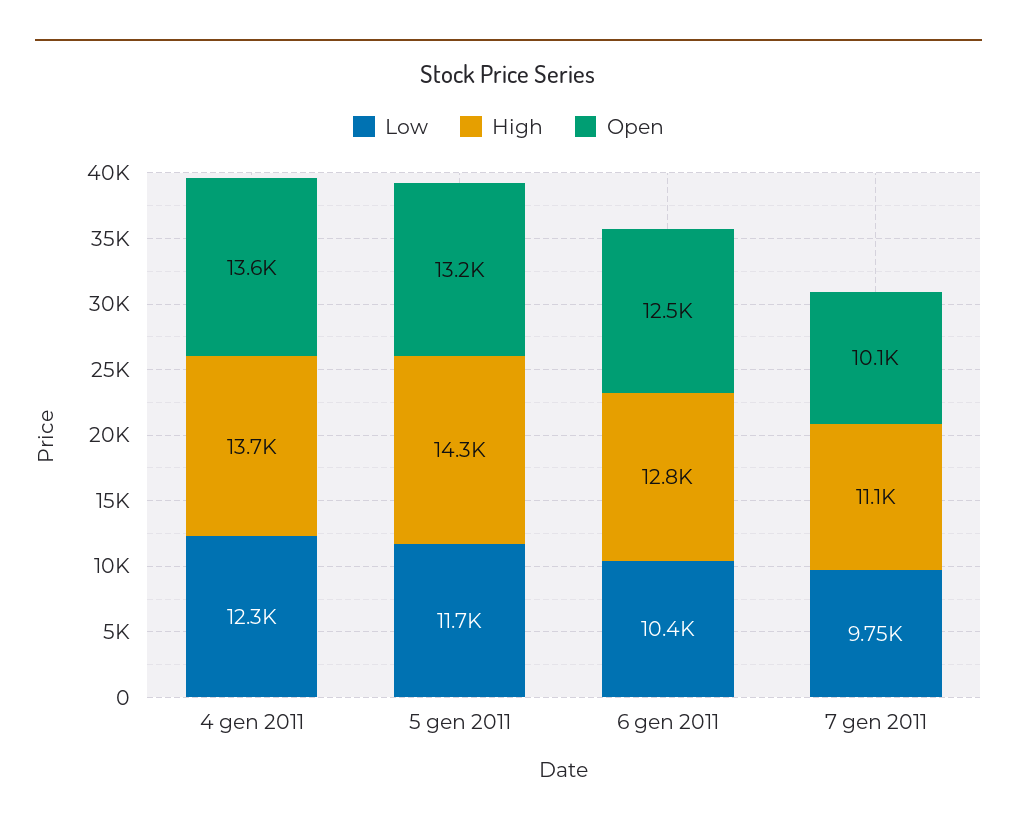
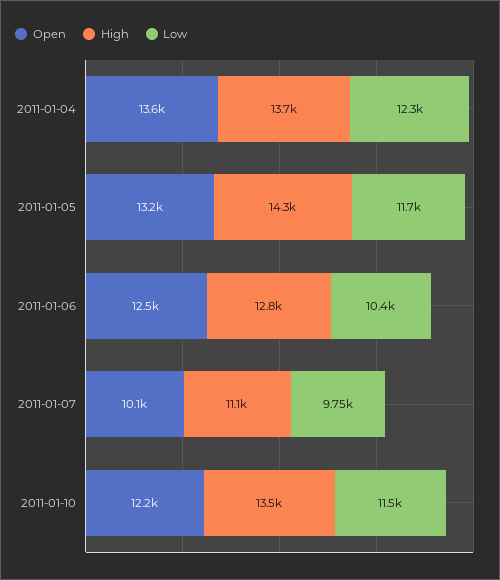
Open, 2011-01-10: none -> 12200
High, 2011-01-10: none -> 13500
Low, 2011-01-10: none -> 11500

